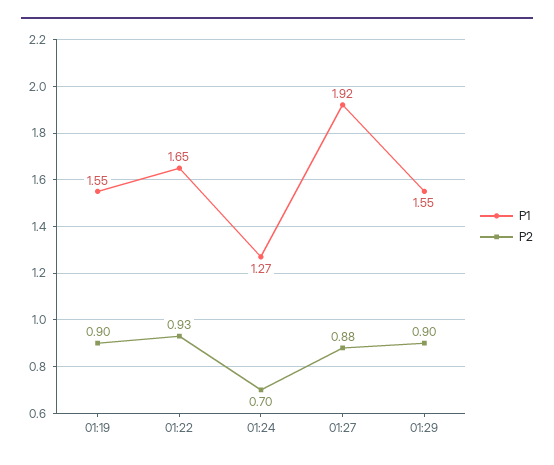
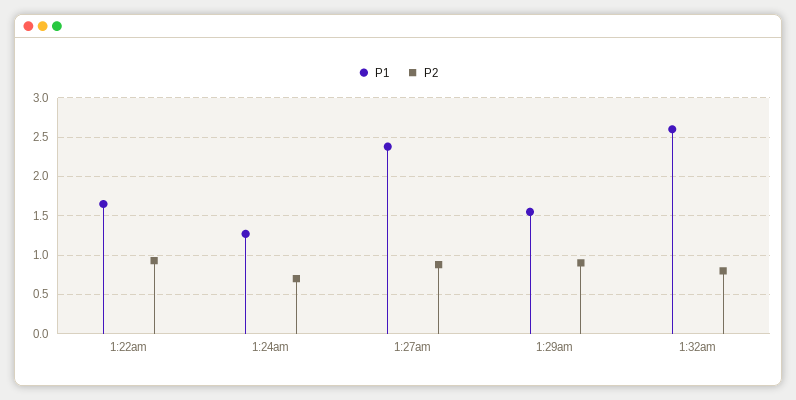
P1, 01:19: 1.55 -> none
P2, 01:19: 0.9 -> none
P1, 01:27: 1.92 -> 2.4
P1, 1:32am: none -> 2.6
P2, 1:32am: none -> 0.8

